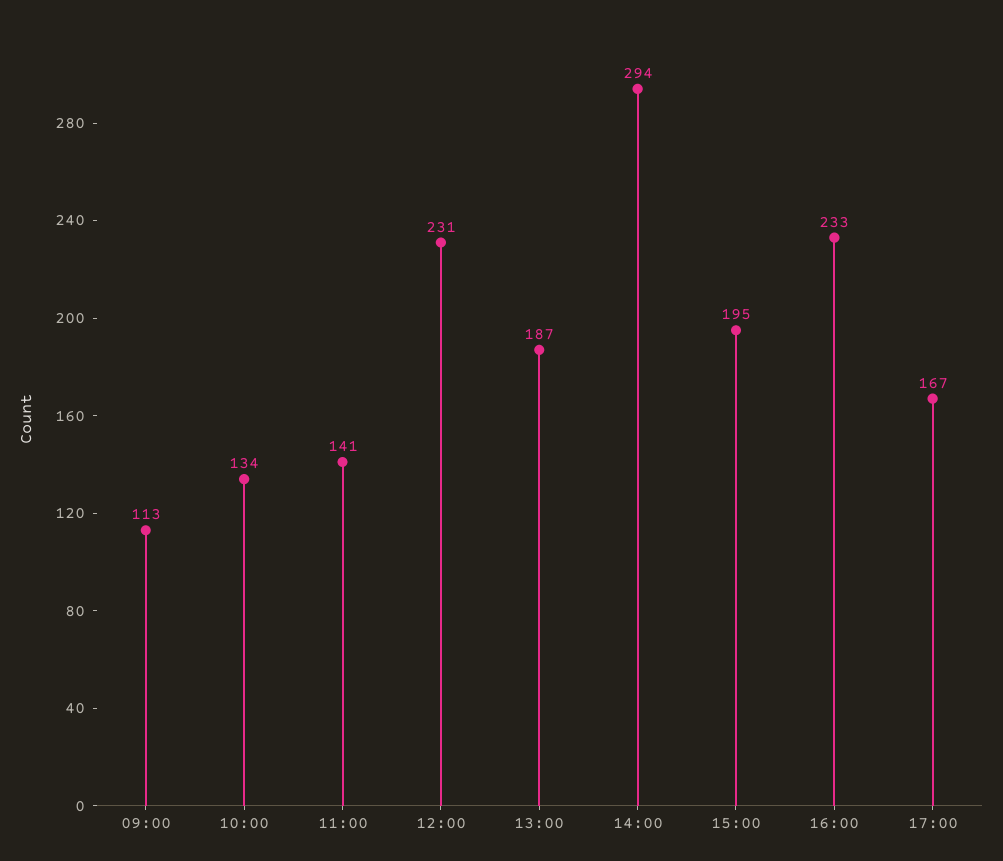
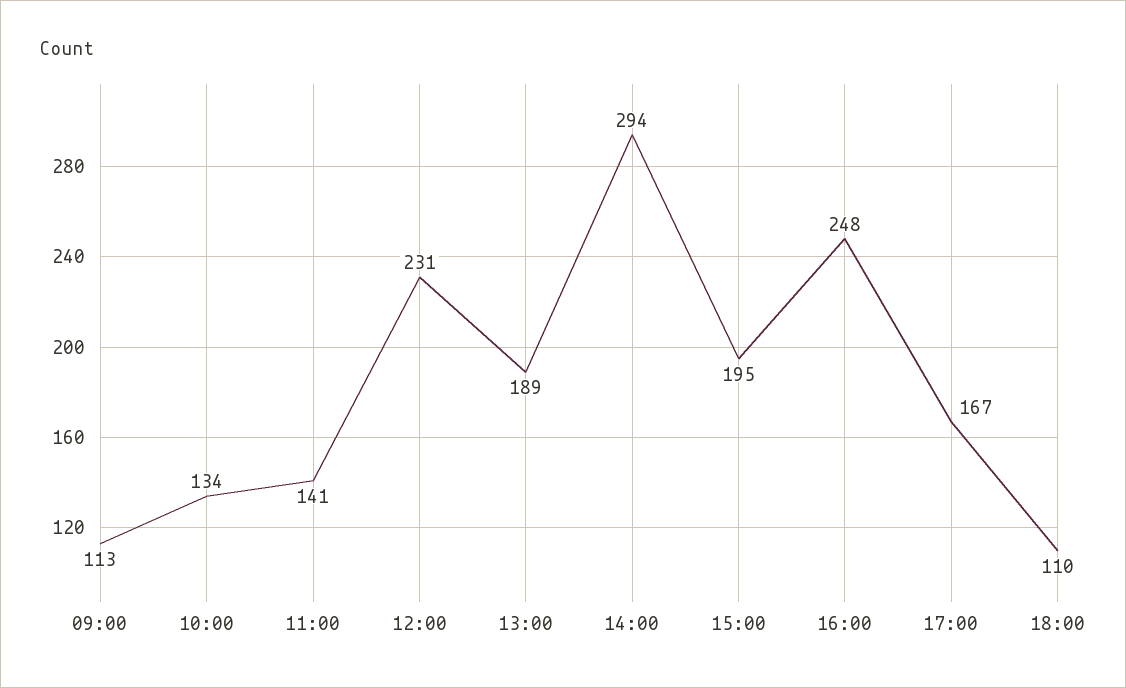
13:00: 187 -> 189
16:00: 233 -> 248
18:00: none -> 110

